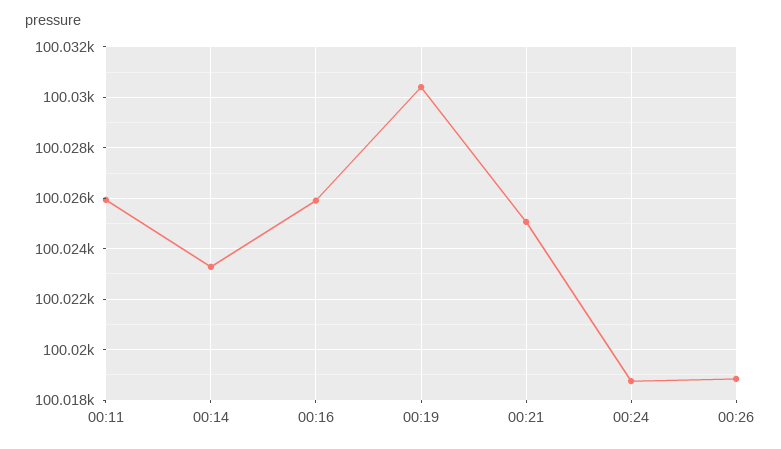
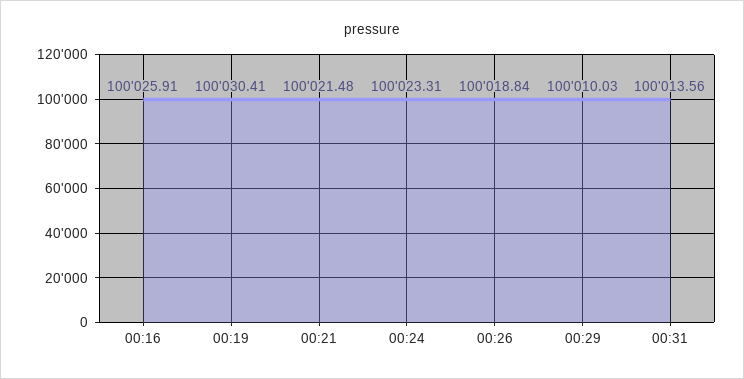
00:11: 100026 -> none
00:14: 100023.25 -> none
00:21: 100025 -> 100021.48
00:24: 100018.75 -> 100023.31
00:29: none -> 100010.03
00:31: none -> 100013.56

